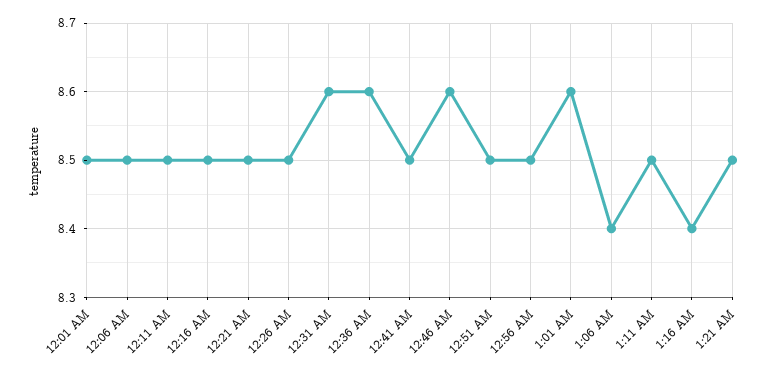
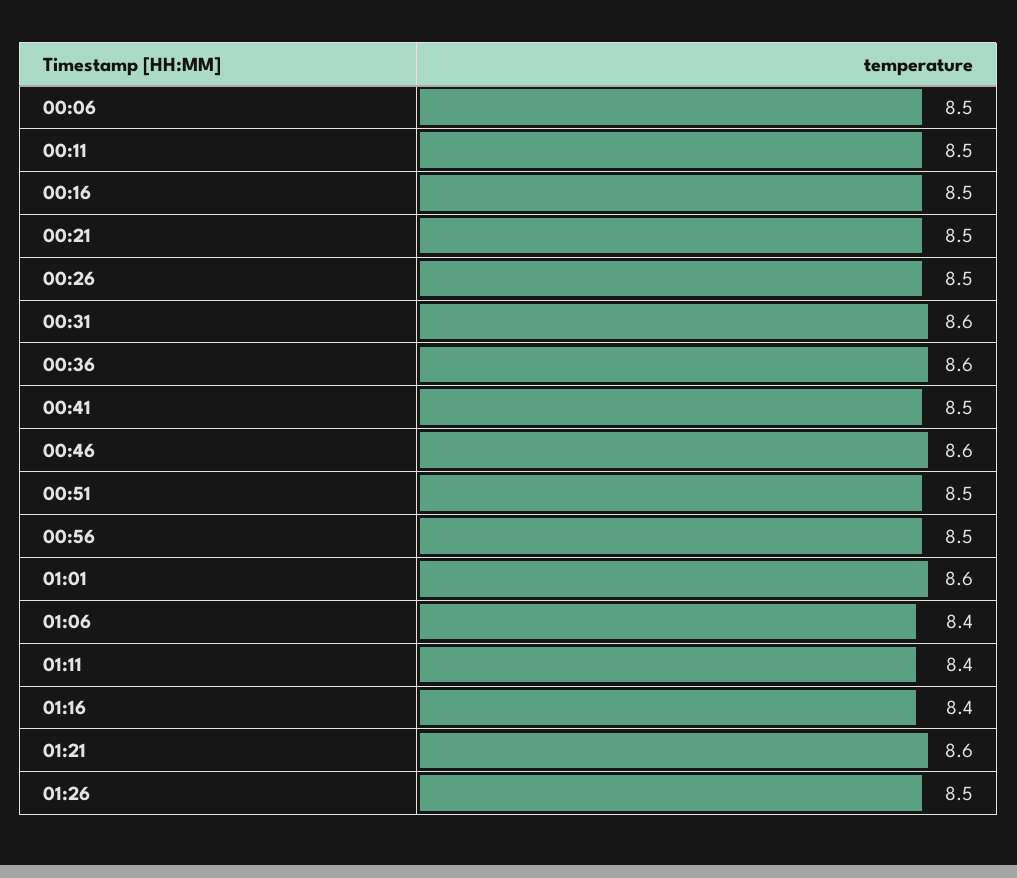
12:01 AM: 8.5 -> none
1:11 AM: 8.5 -> 8.4
1:21 AM: 8.5 -> 8.6
01:26: none -> 8.5

